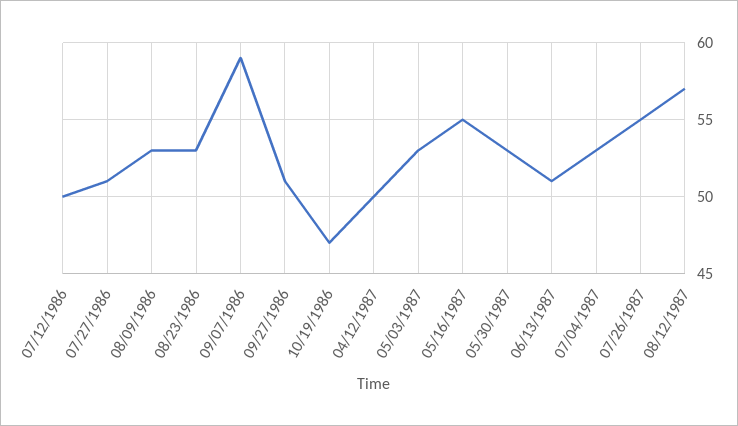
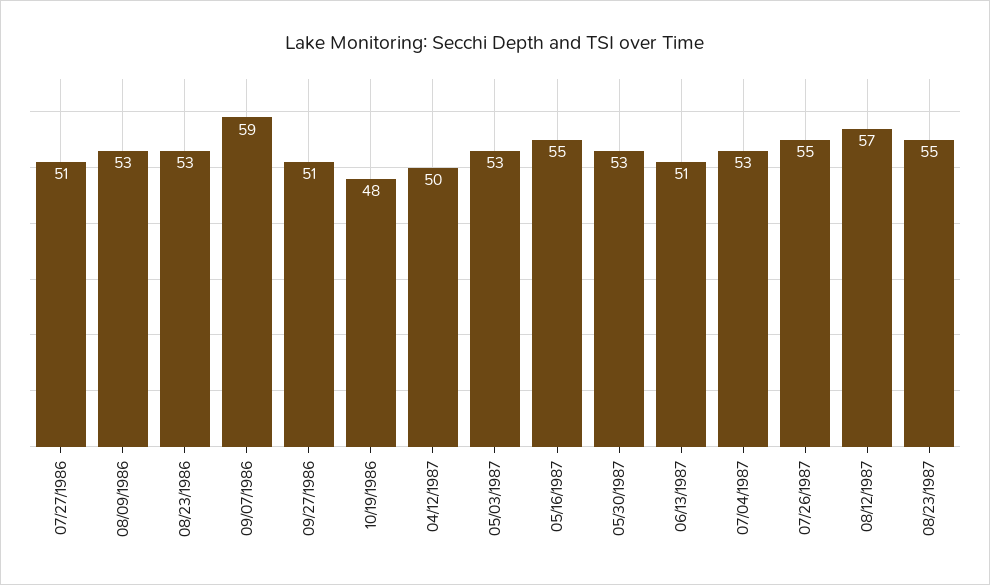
07/12/1986: 50 -> none
10/19/1986: 47 -> 48
08/23/1987: none -> 55

